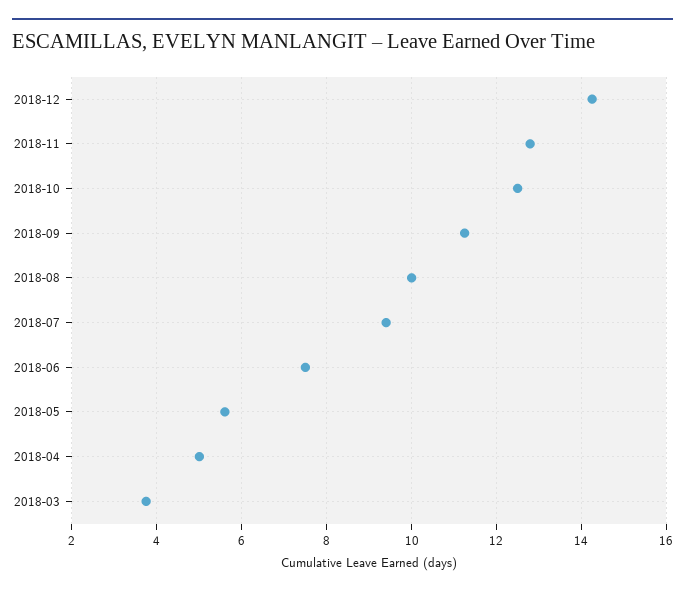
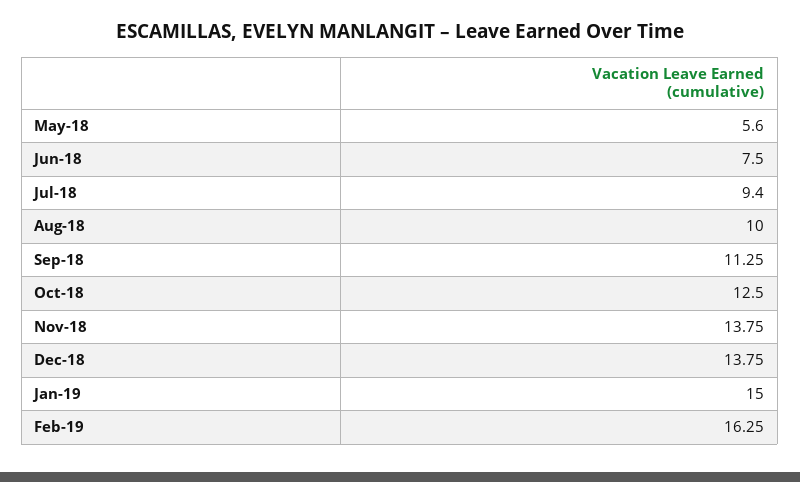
2018-12: 14.2 -> 13.75
2018-11: 12.8 -> 13.75
2018-04: 5 -> none
2018-03: 3.8 -> none
Jan-19: none -> 15
Feb-19: none -> 16.25

